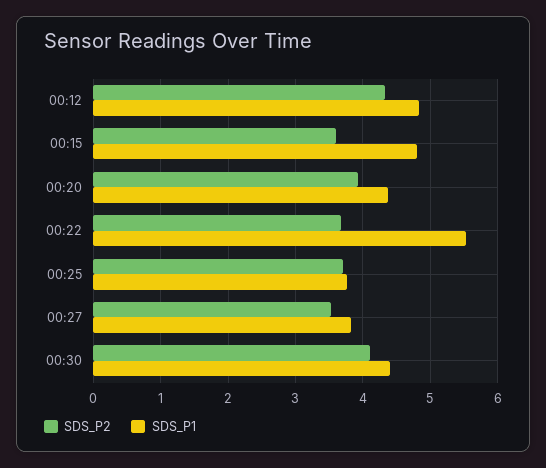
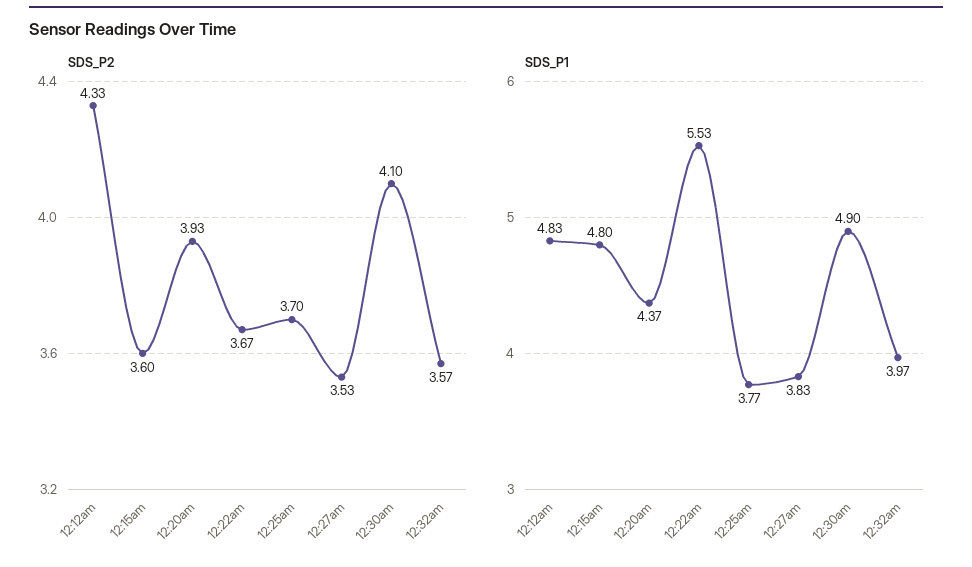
SDS_P1, 00:30: 4.4 -> 4.9
SDS_P2, 12:32am: none -> 3.57
SDS_P1, 12:32am: none -> 3.97

